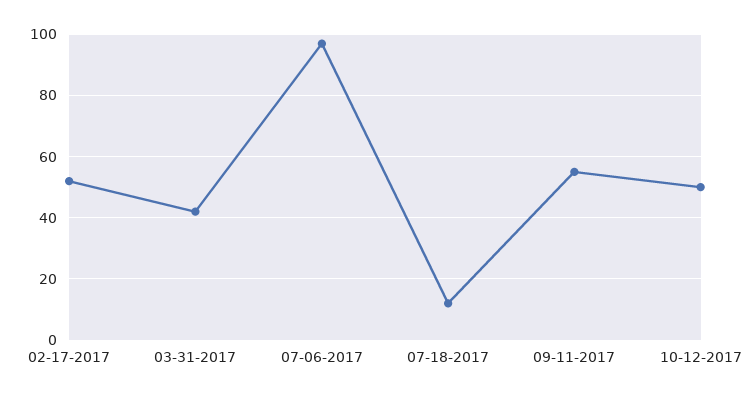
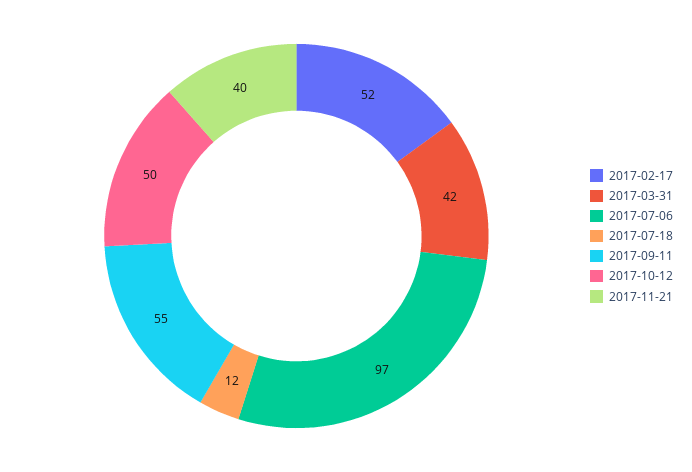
2017-11-21: none -> 40

